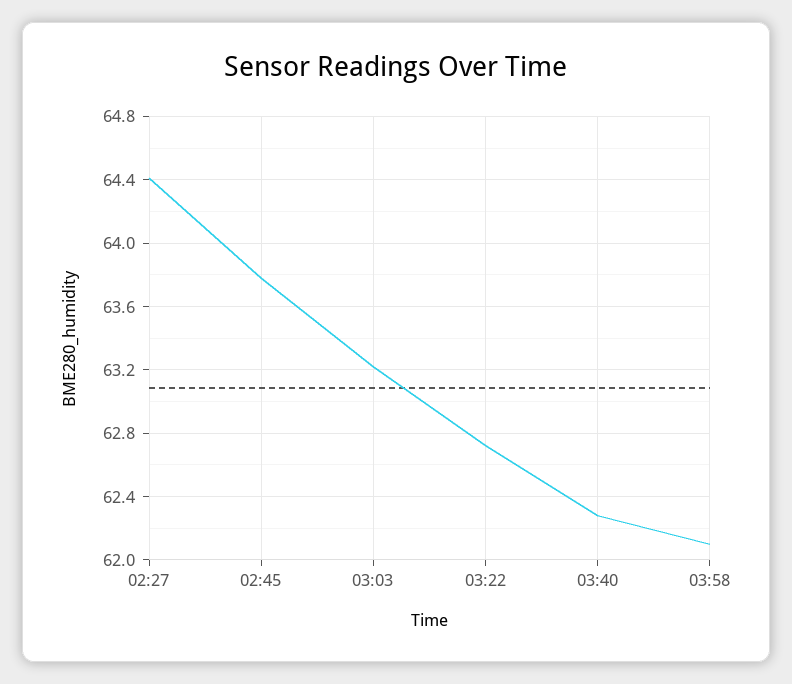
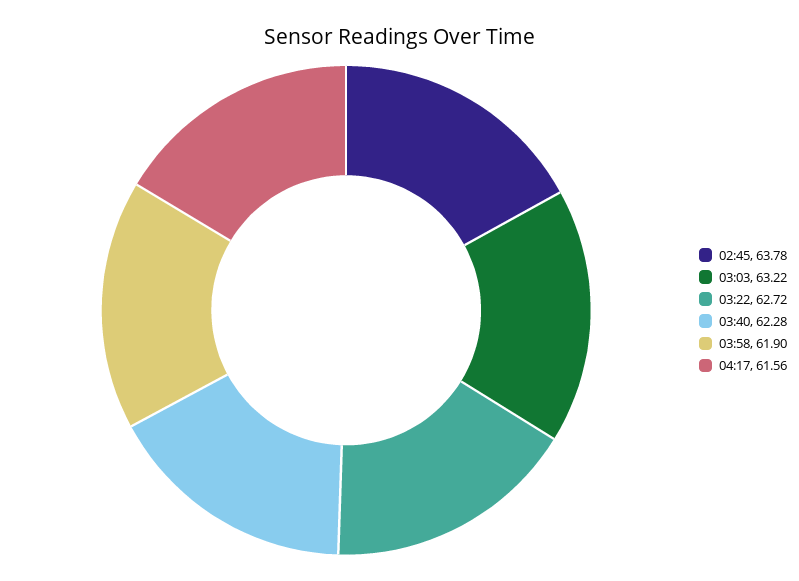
02:27: 64.4 -> none
03:58: 62.1 -> 61.9
04:17: none -> 61.56

